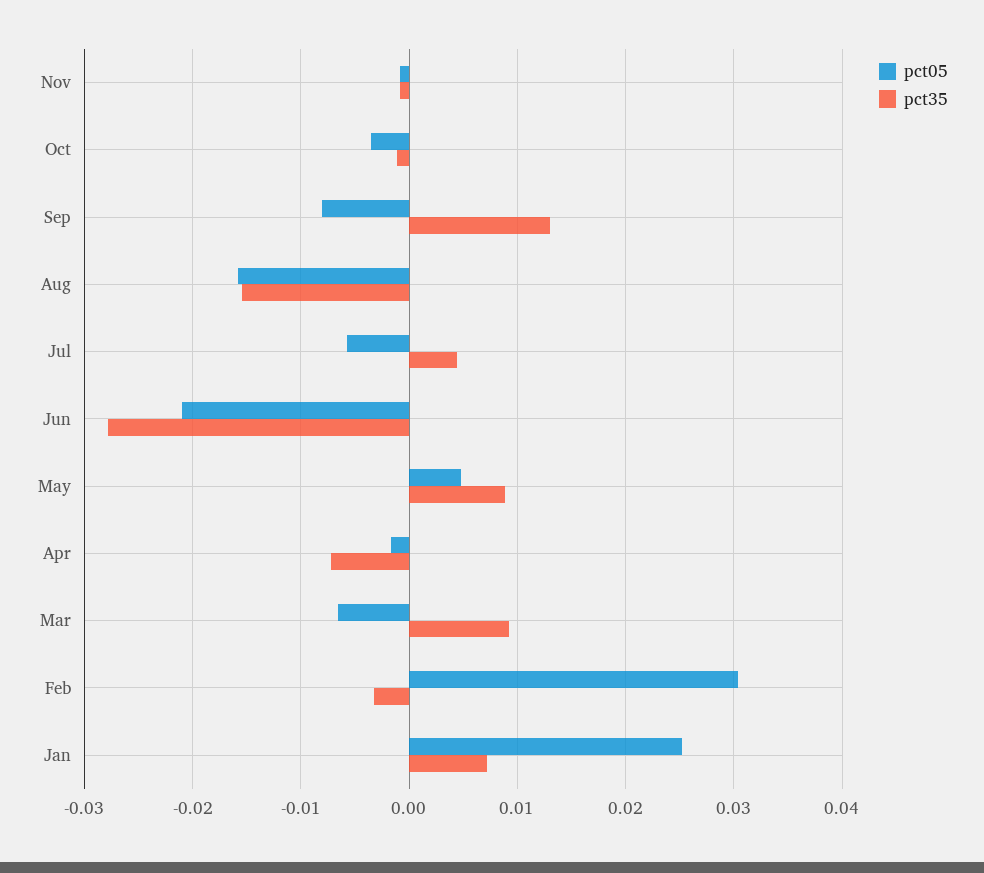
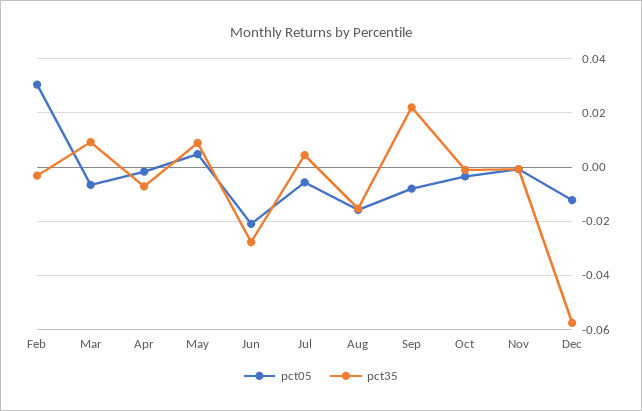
pct35, Sep: 0.013 -> 0.0225
pct05, Jan: 0.025 -> none
pct35, Jan: 0.007 -> none
pct05, Dec: none -> -0.0125
pct35, Dec: none -> -0.0575

